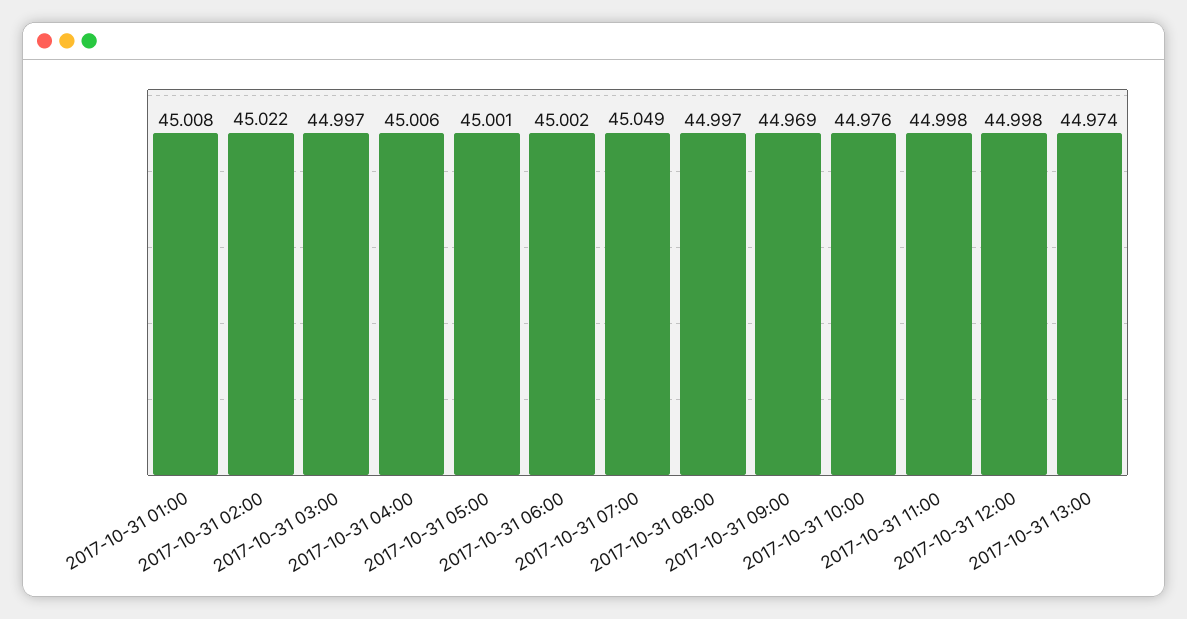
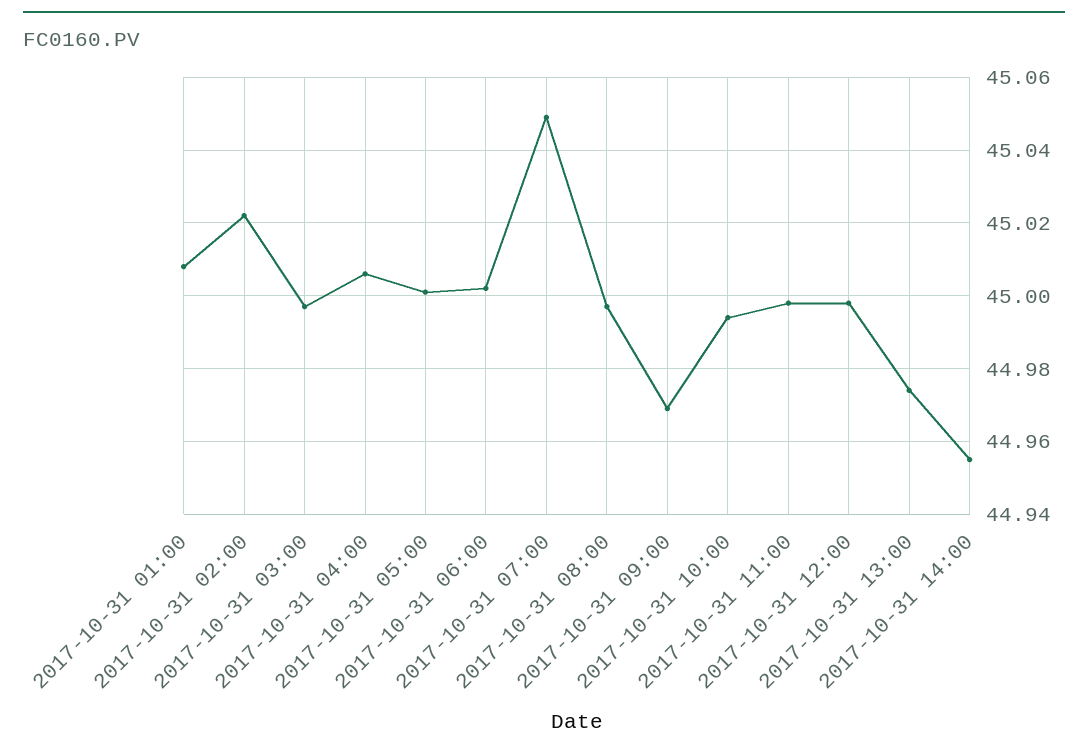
2017-10-31 10:00: 44.976 -> 44.995
2017-10-31 14:00: none -> 44.955

